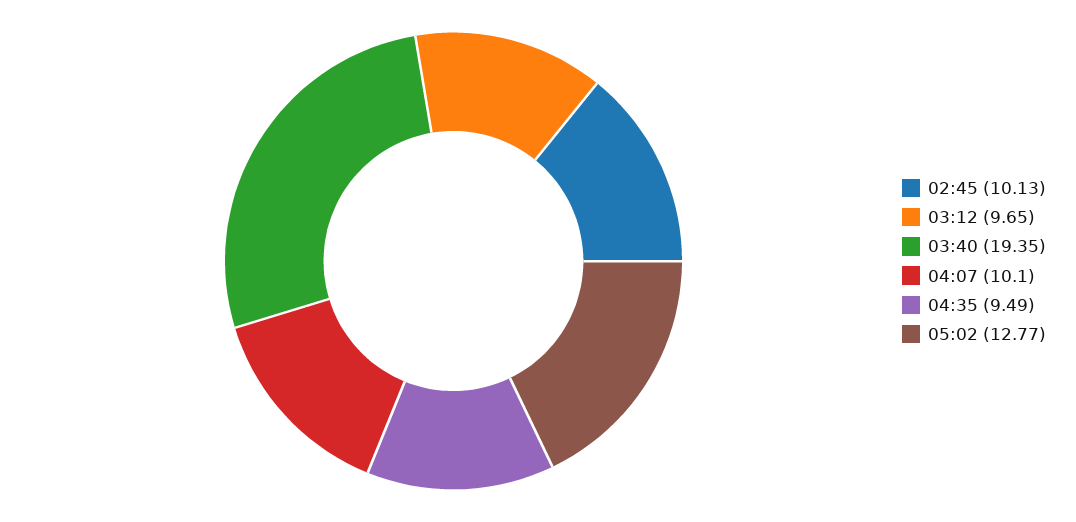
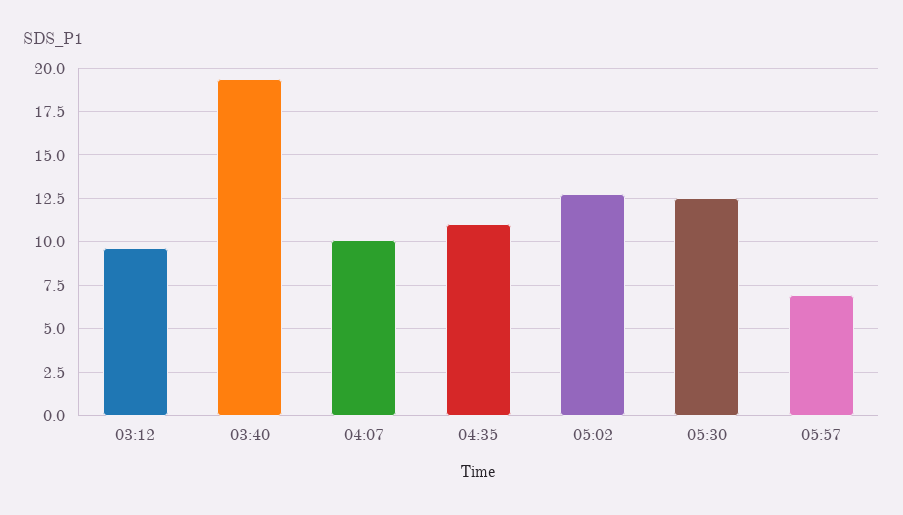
02:45: 10.13 -> none
04:35: 9.49 -> 11
05:30: none -> 12.5
05:57: none -> 7

